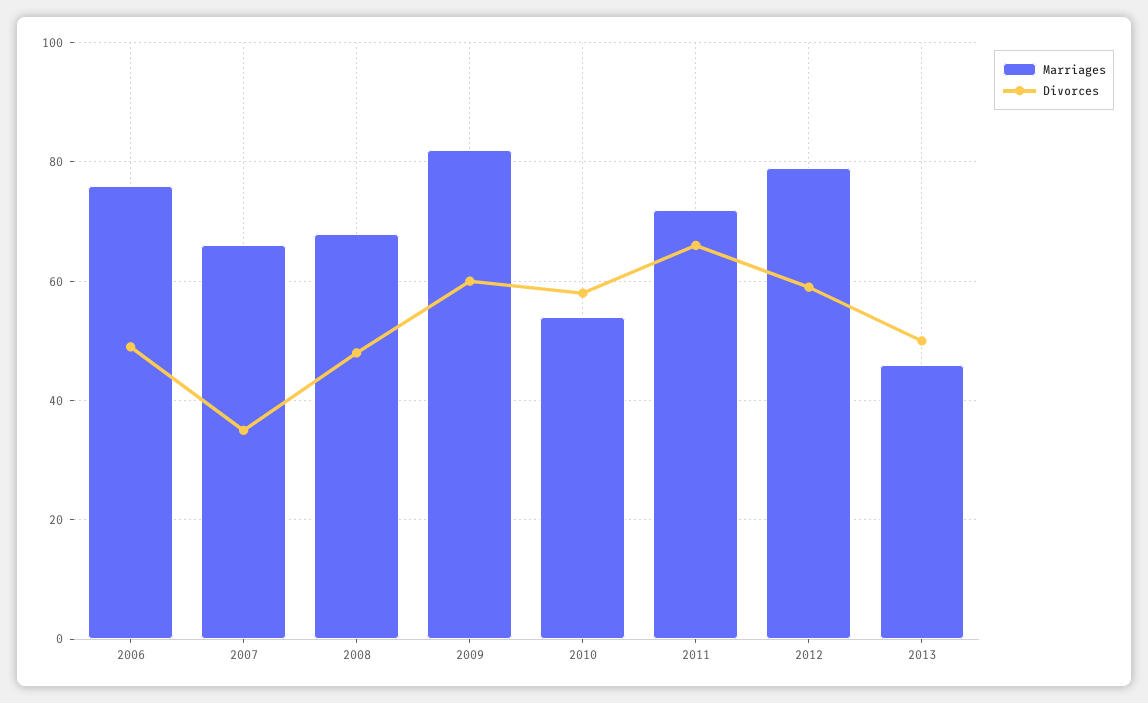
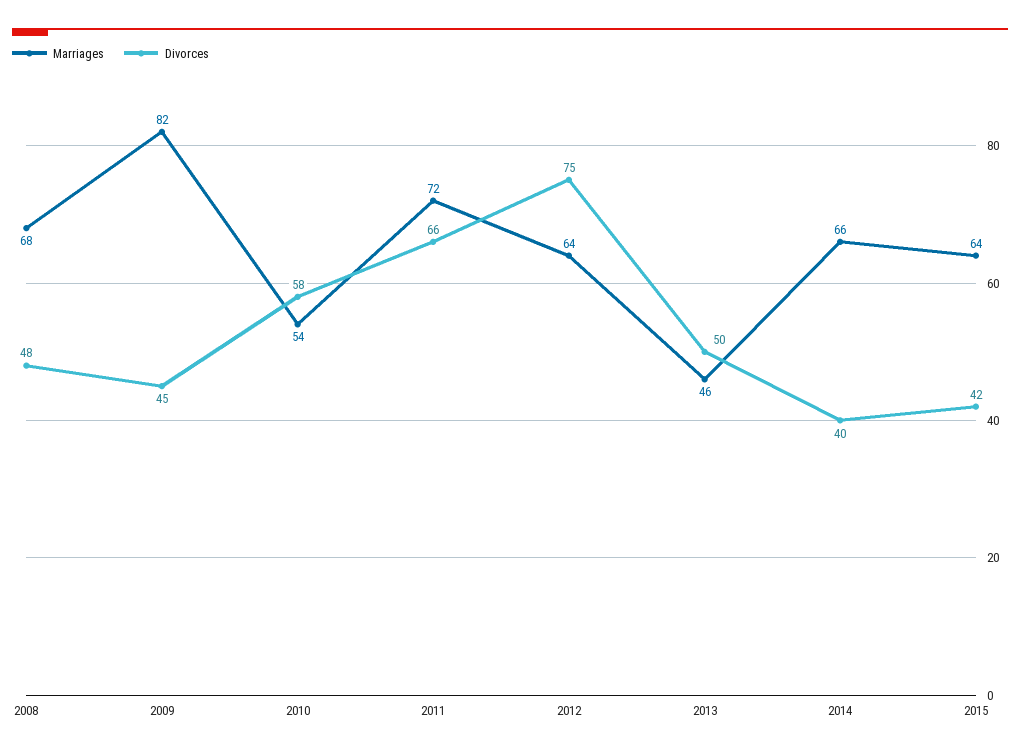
Marriages, 2006: 75 -> none
Divorces, 2006: 50 -> none
Marriages, 2007: 65 -> none
Divorces, 2007: 35 -> none
Divorces, 2009: 60 -> 45
Marriages, 2012: 80 -> 64
Divorces, 2012: 60 -> 75
Marriages, 2014: none -> 66
Divorces, 2014: none -> 40
Marriages, 2015: none -> 64
Divorces, 2015: none -> 42

